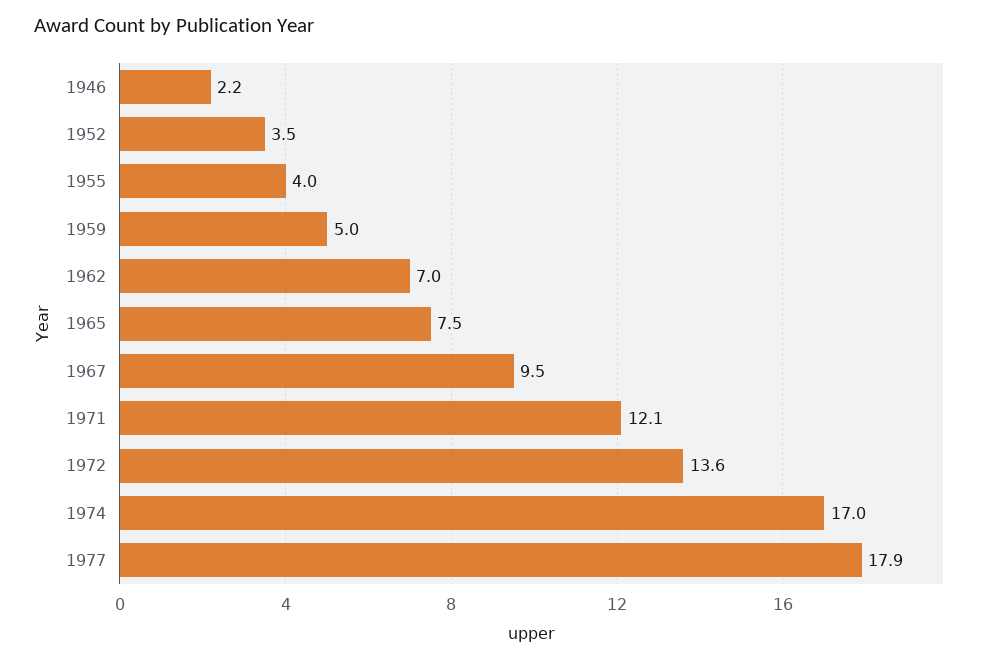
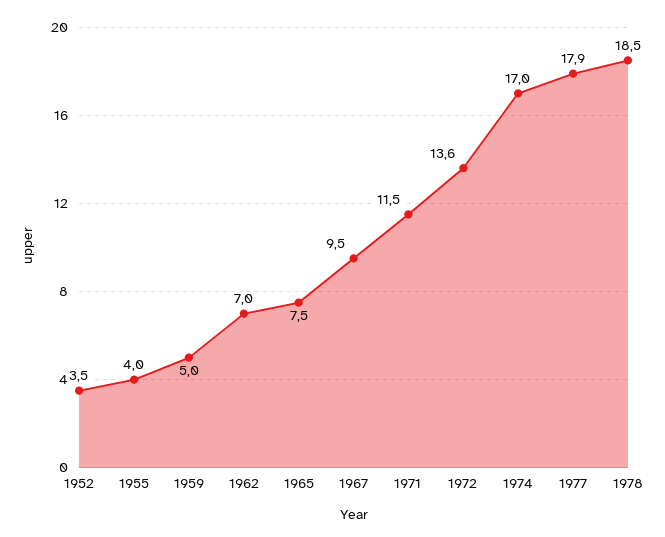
1946: 2.2 -> none
1971: 12.1 -> 11.5
1978: none -> 18.5

